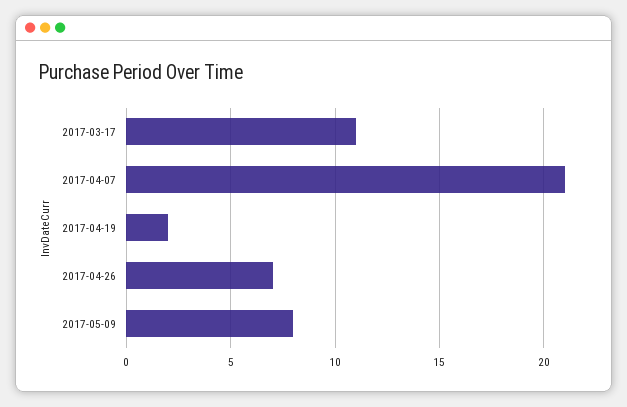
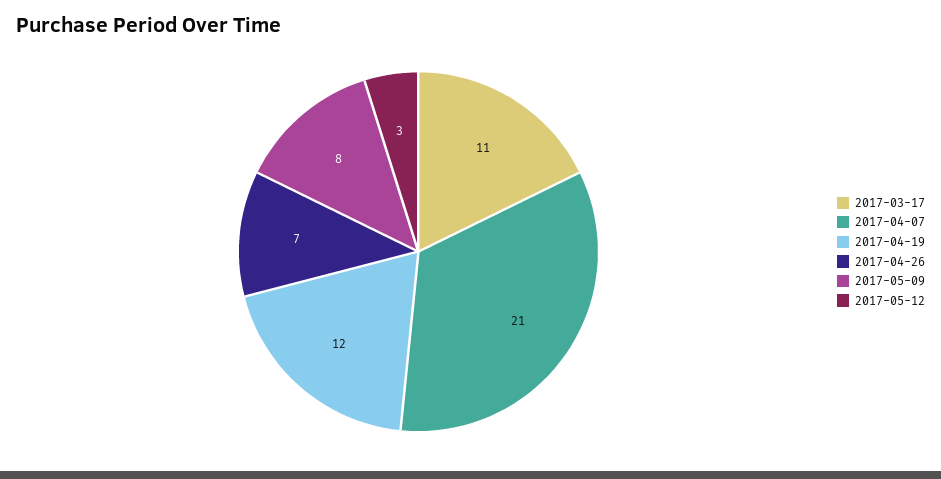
2017-04-19: 2 -> 12
2017-05-12: none -> 3

